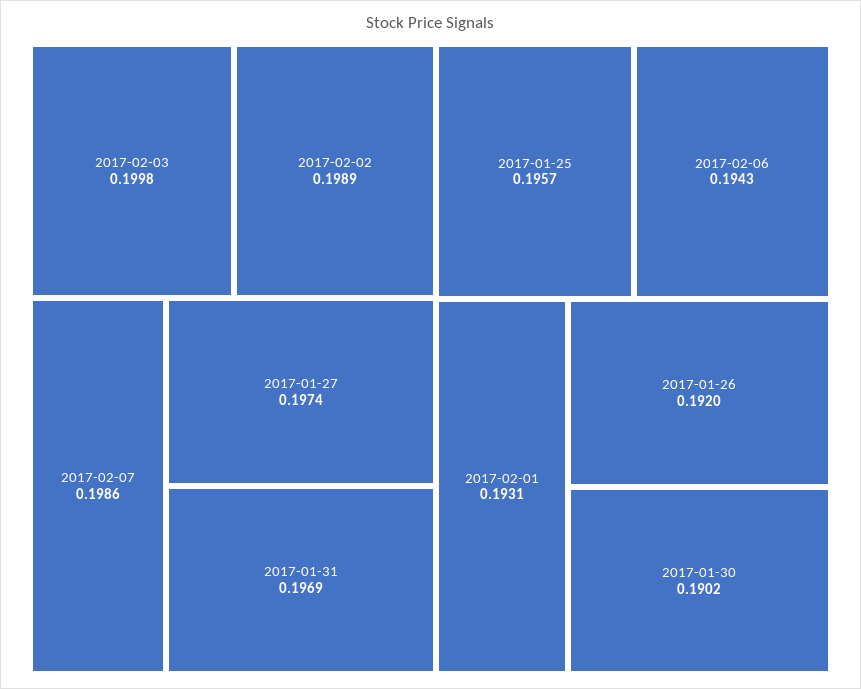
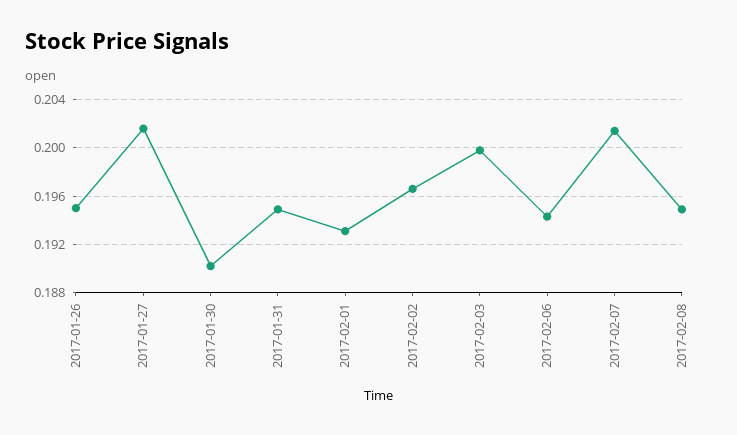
2017-02-02: 0.1989 -> 0.1965
2017-02-07: 0.1986 -> 0.2015
2017-01-27: 0.1974 -> 0.2015
2017-01-31: 0.1969 -> 0.195
2017-01-25: 0.1957 -> none
2017-01-26: 0.192 -> 0.195
2017-02-08: none -> 0.195

